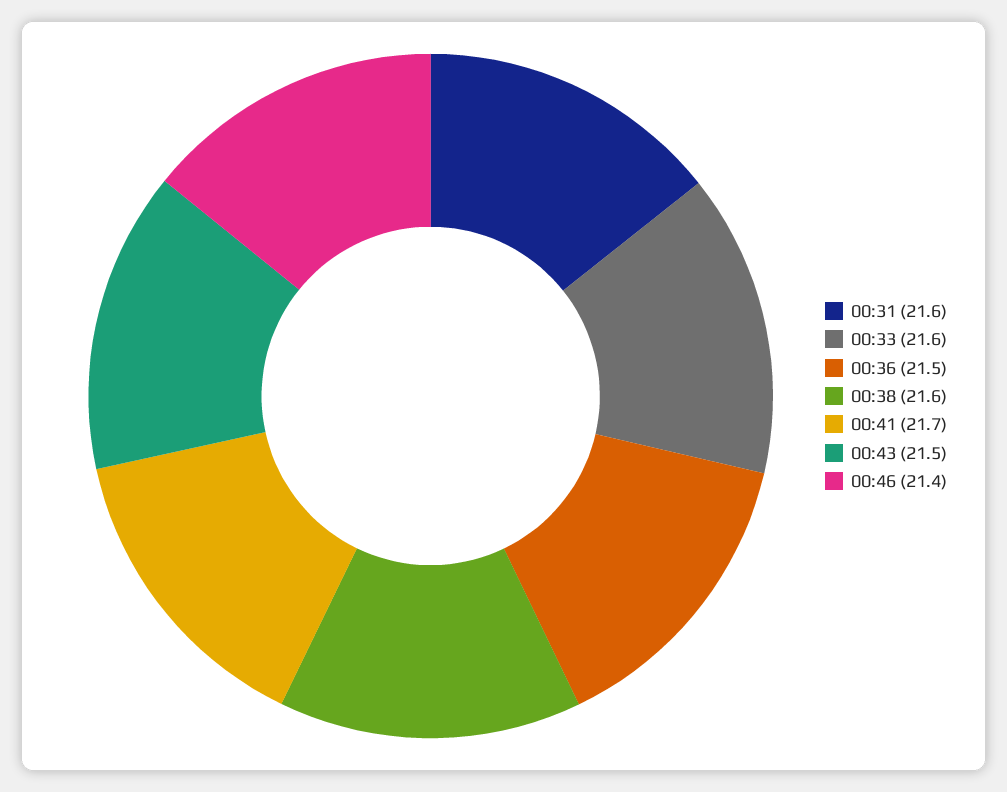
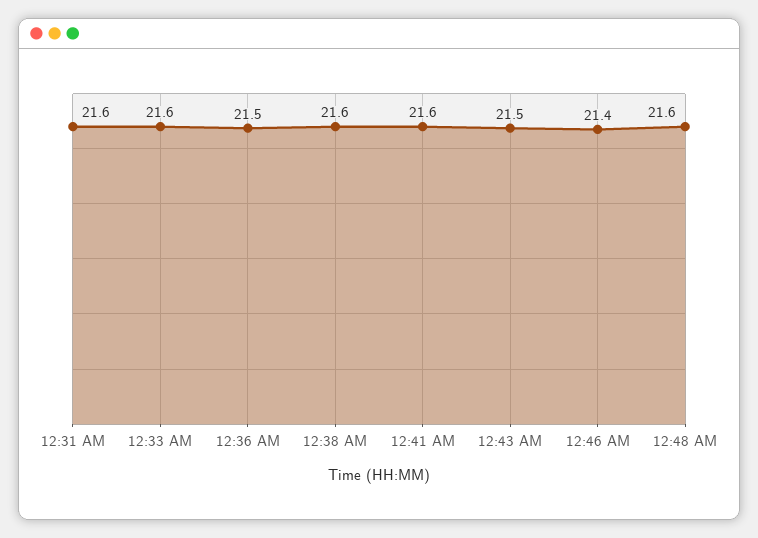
00:41: 21.7 -> 21.6
12:48 AM: none -> 21.6

